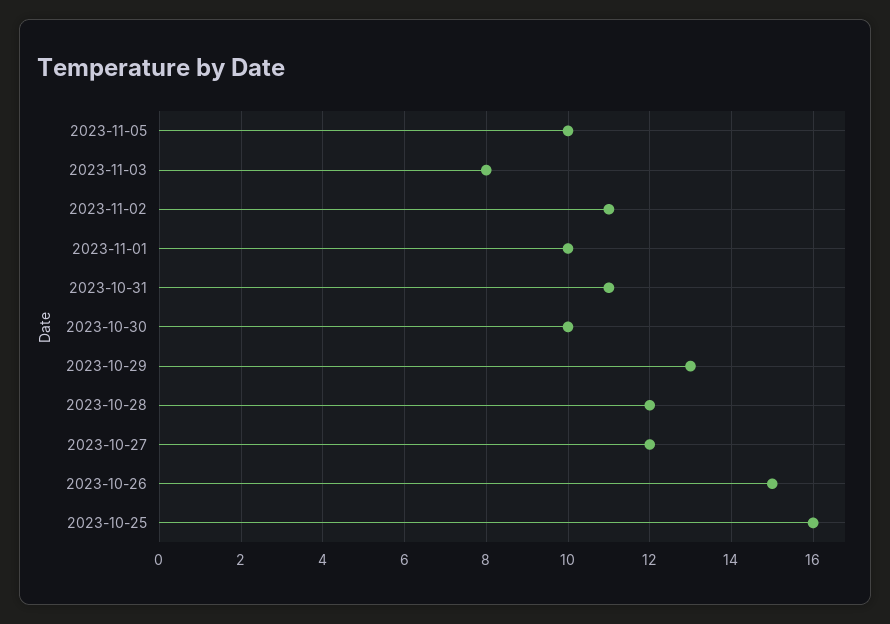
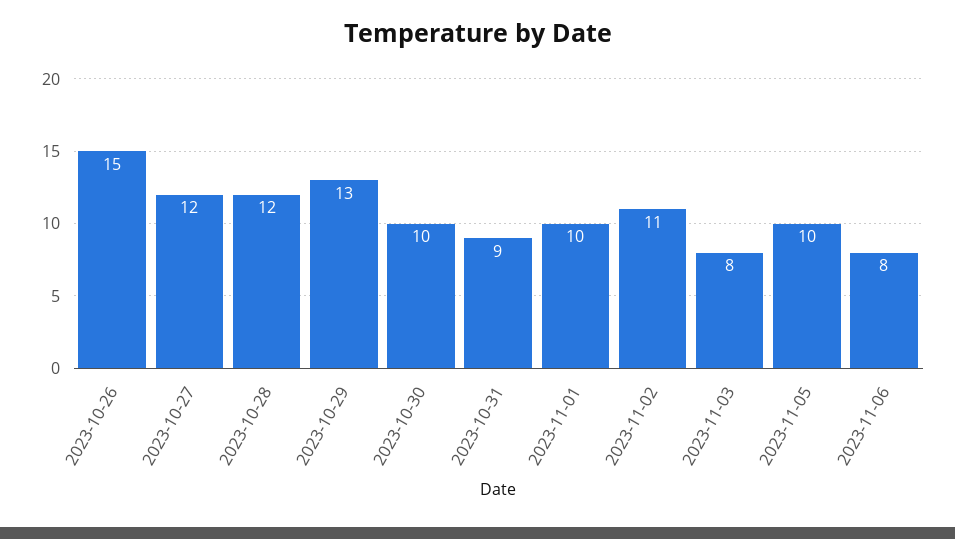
2023-10-31: 11 -> 9
2023-10-25: 16 -> none
2023-11-06: none -> 8

